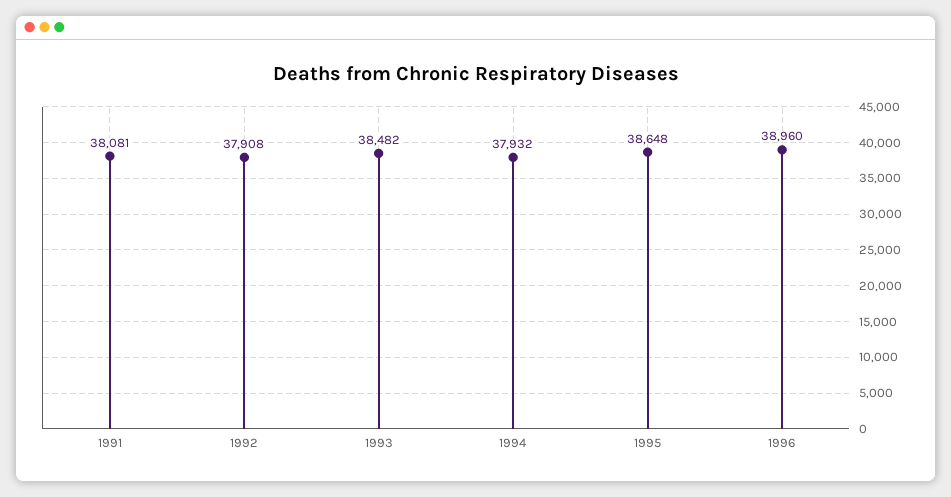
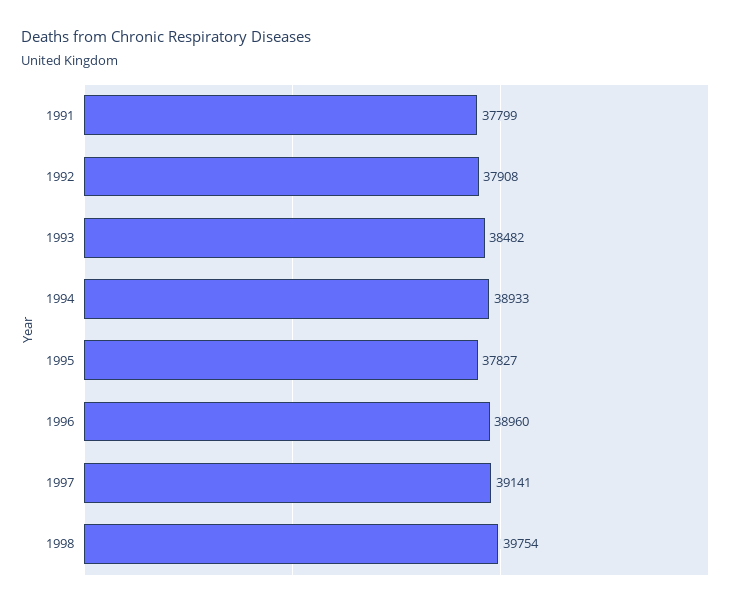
1991: 38081 -> 37799
1994: 37932 -> 38933
1995: 38648 -> 37827
1997: none -> 39141
1998: none -> 39754

